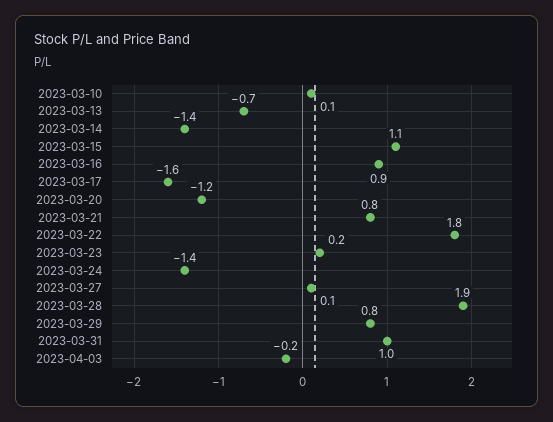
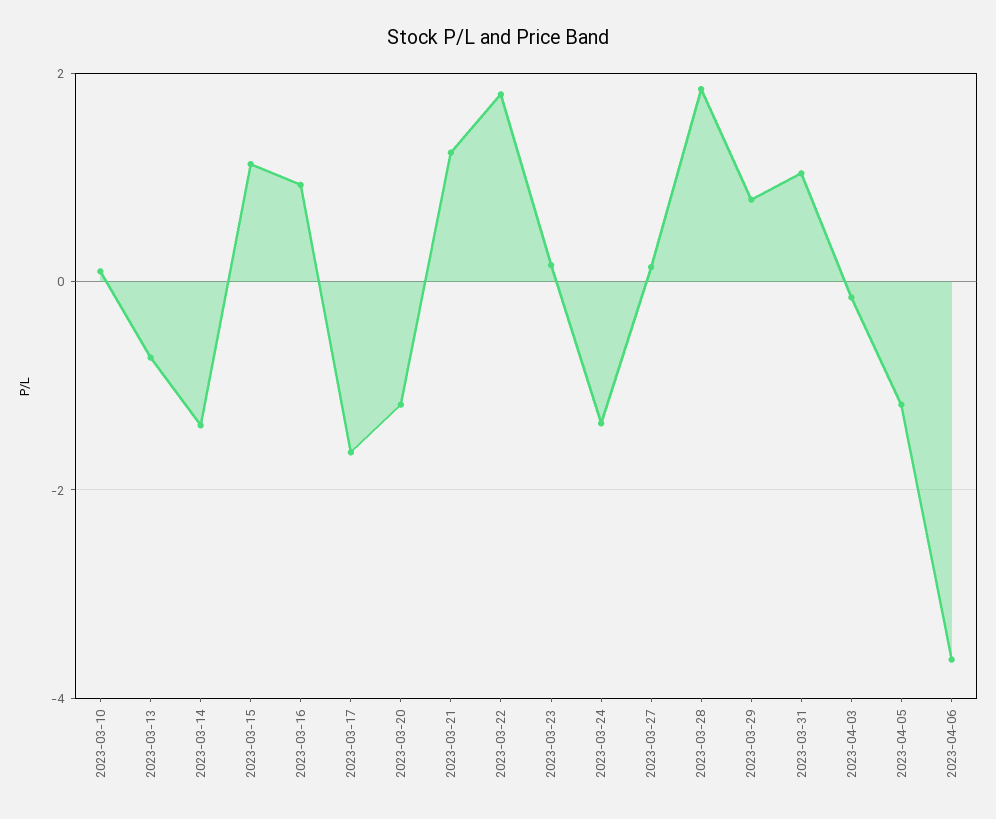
2023-03-21: 0.8 -> 1.2
2023-04-05: none -> -1.2
2023-04-06: none -> -3.6

